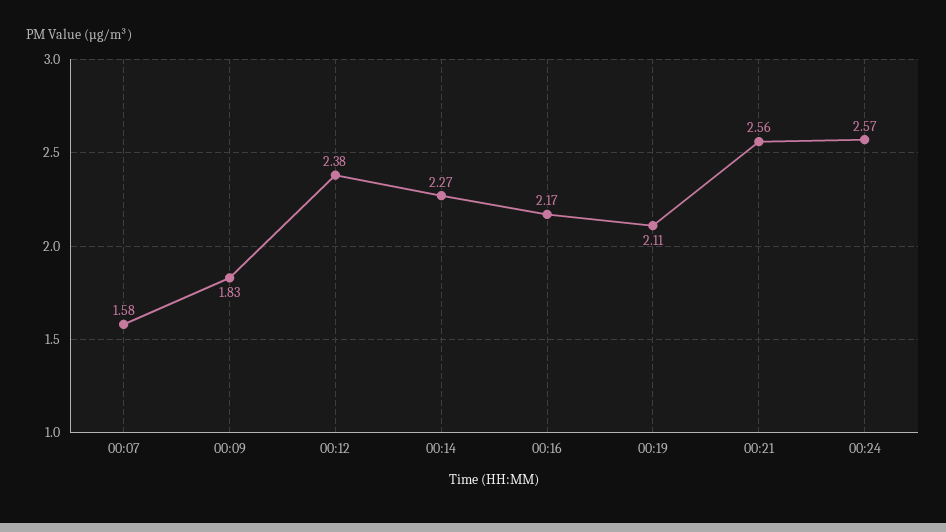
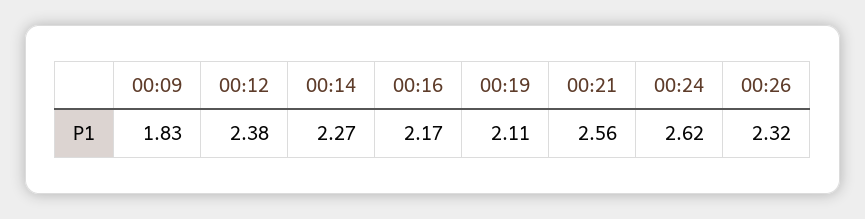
00:07: 1.58 -> none
00:24: 2.57 -> 2.62
00:26: none -> 2.32

